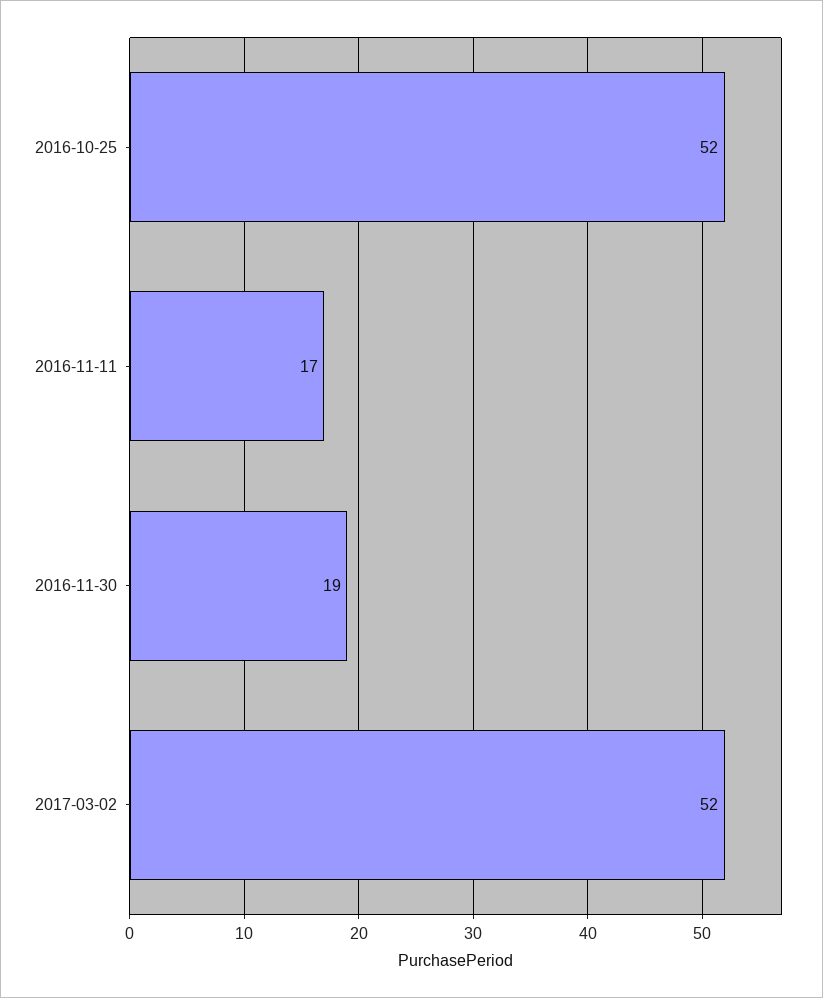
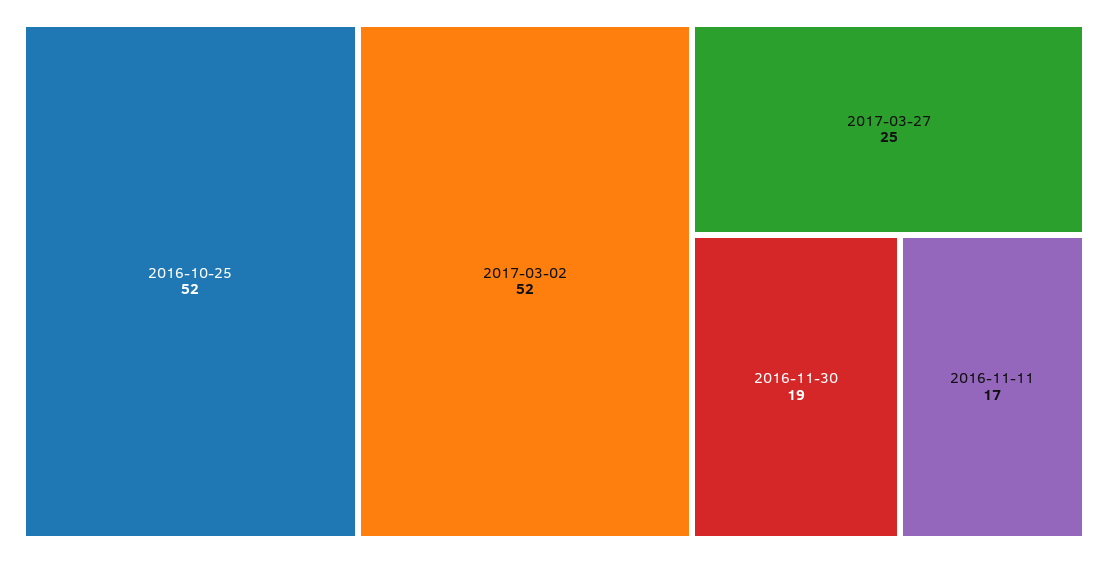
2017-03-27: none -> 25

